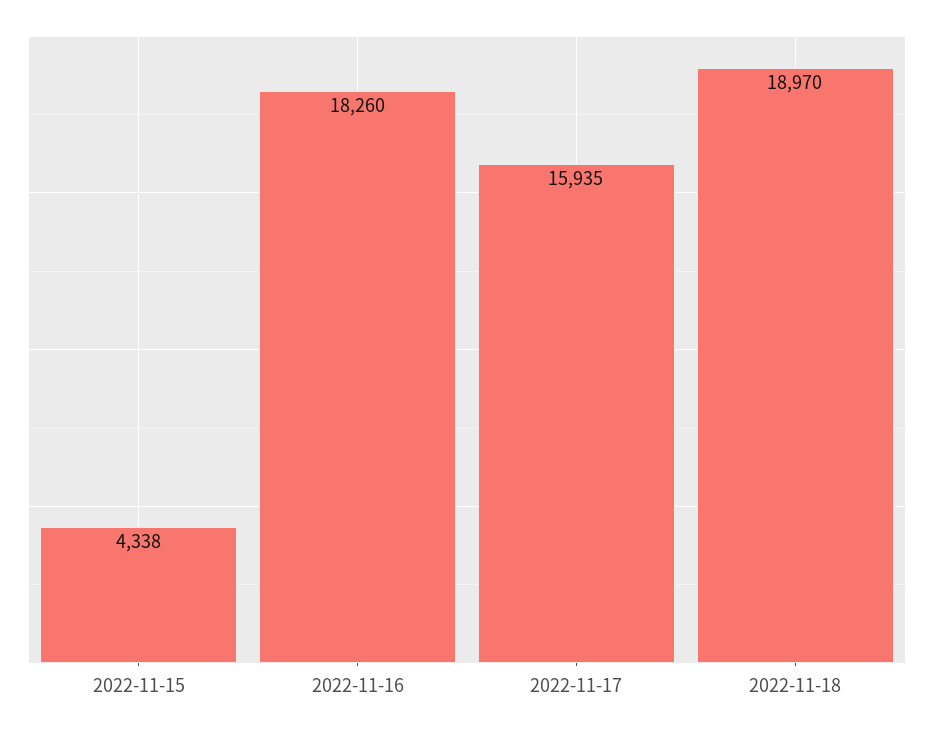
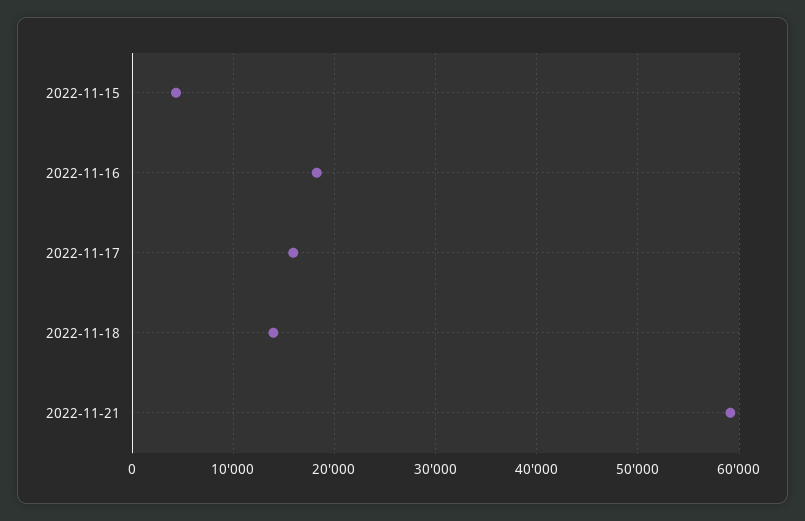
2022-11-18: 18970 -> 14000
2022-11-21: none -> 59000

